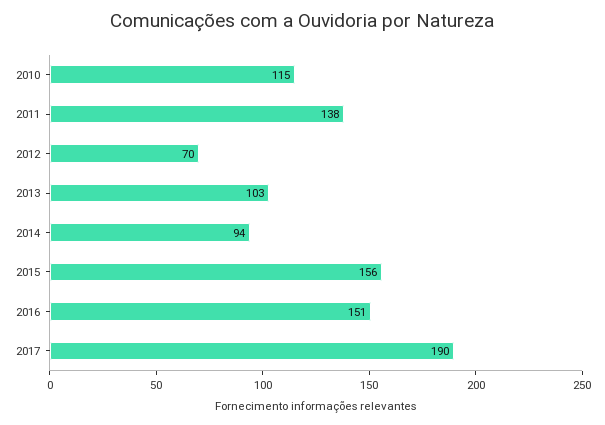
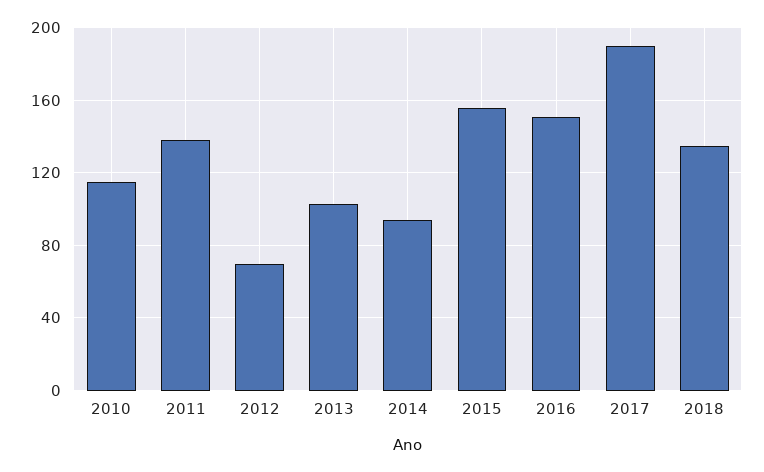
2018: none -> 135

